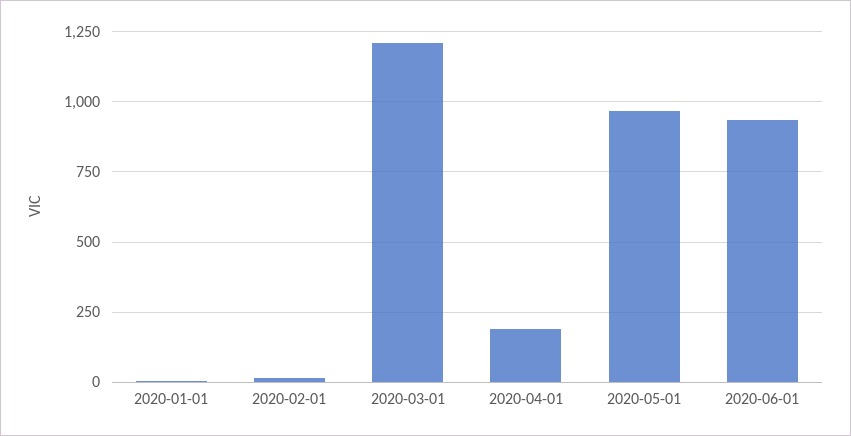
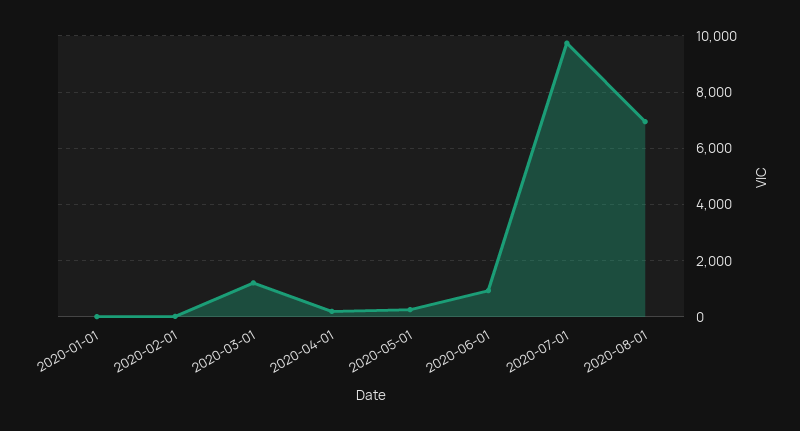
2020-05-01: 975 -> 250
2020-07-01: none -> 9750
2020-08-01: none -> 7000

